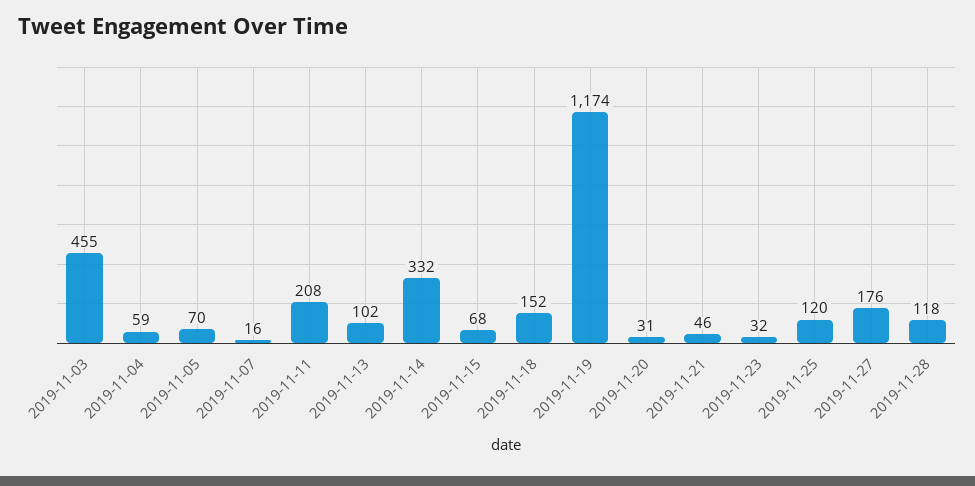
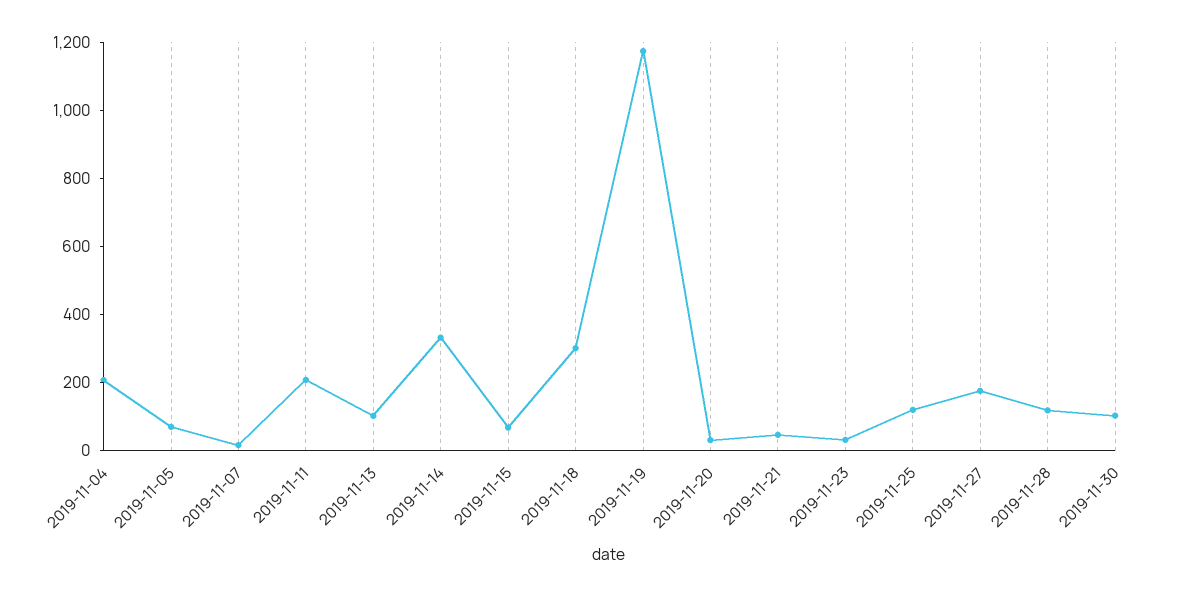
2019-11-03: 455 -> none
2019-11-04: 59 -> 200
2019-11-18: 152 -> 300
2019-11-30: none -> 100

